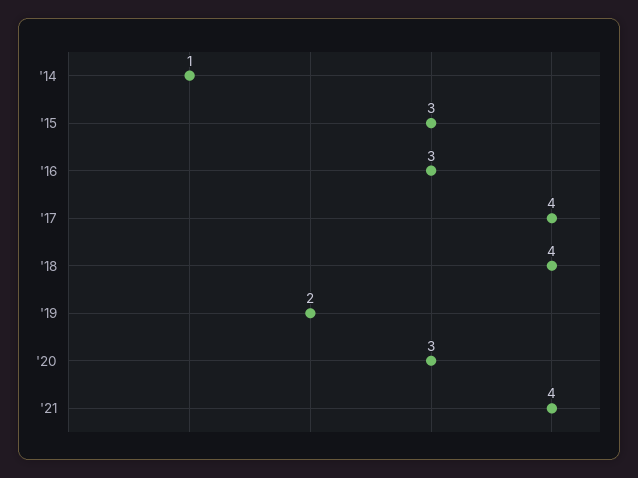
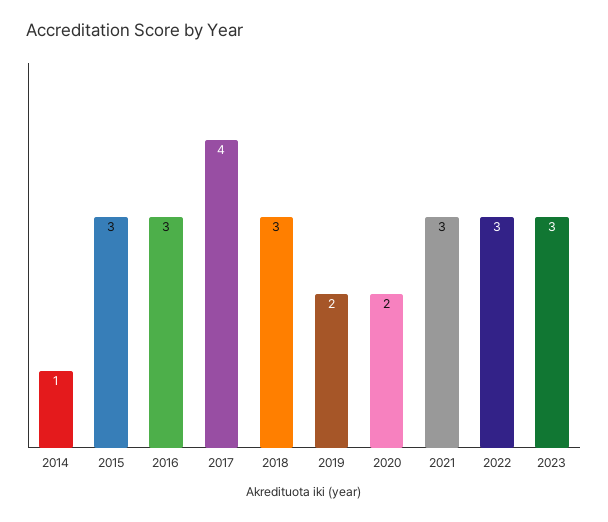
'18: 4 -> 3
'20: 3 -> 2
'21: 4 -> 3
2022: none -> 3
2023: none -> 3

